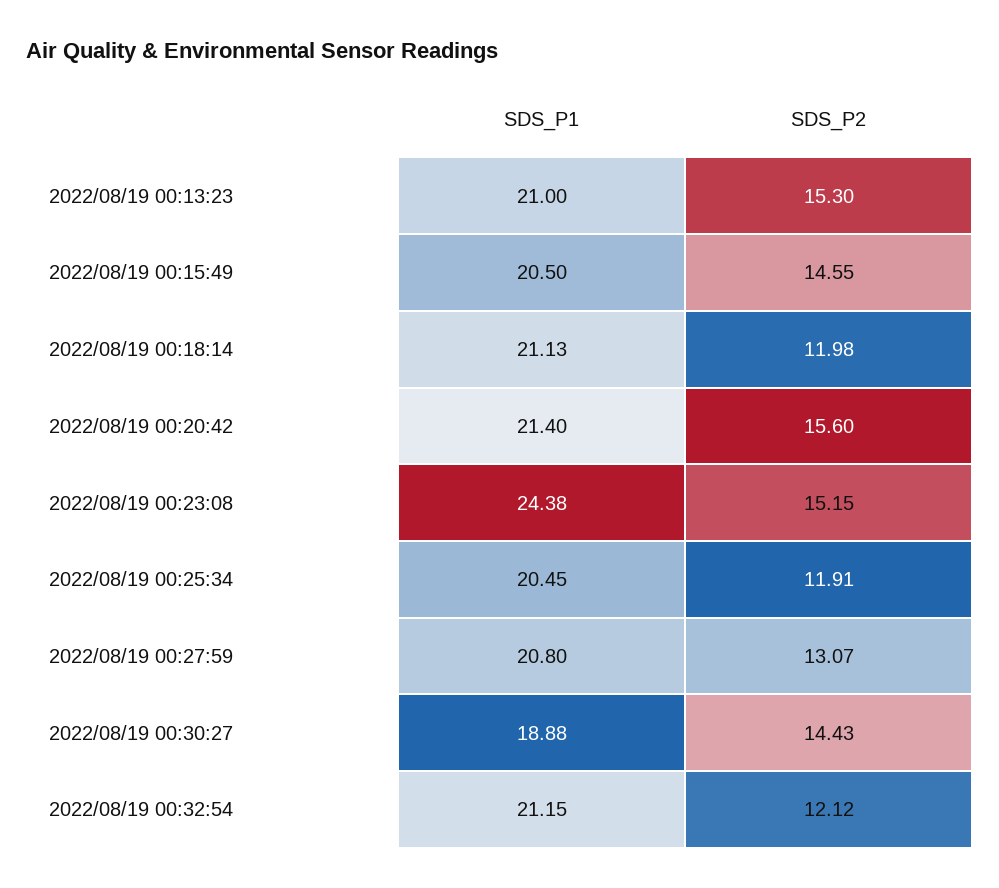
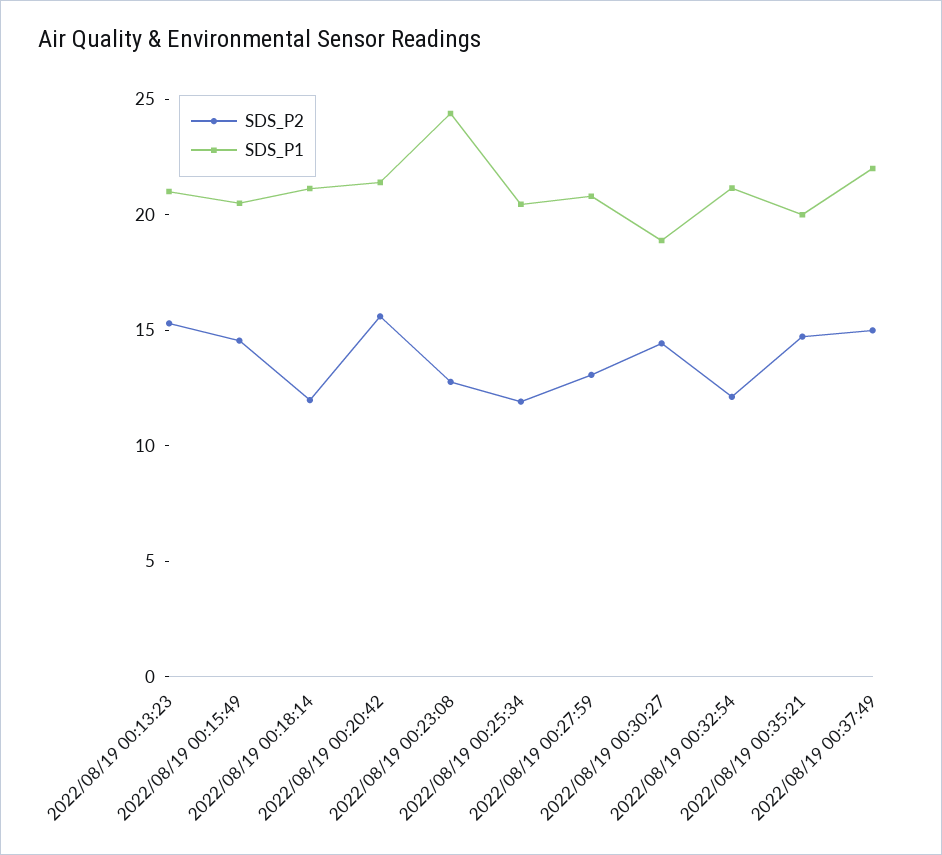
SDS_P2, 2022/08/19 00:23:08: 15.15 -> 13
SDS_P2, 2022/08/19 00:35:21: none -> 15
SDS_P1, 2022/08/19 00:35:21: none -> 20
SDS_P2, 2022/08/19 00:37:49: none -> 15
SDS_P1, 2022/08/19 00:37:49: none -> 22

